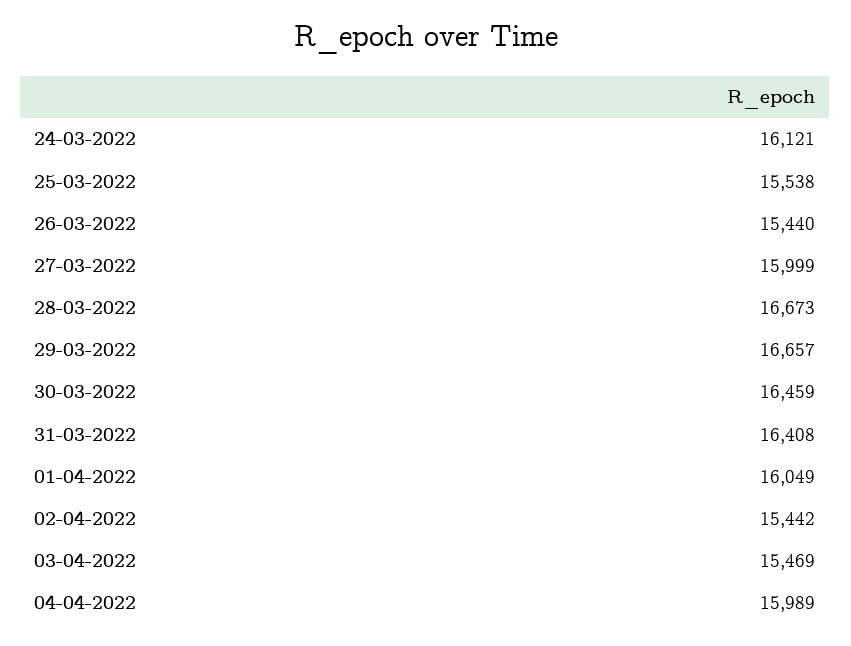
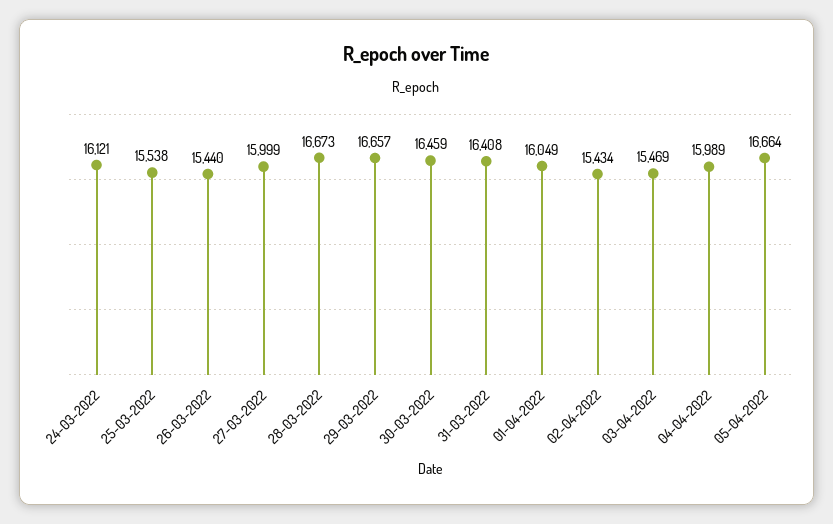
02-04-2022: 15442 -> 15434
05-04-2022: none -> 16664

